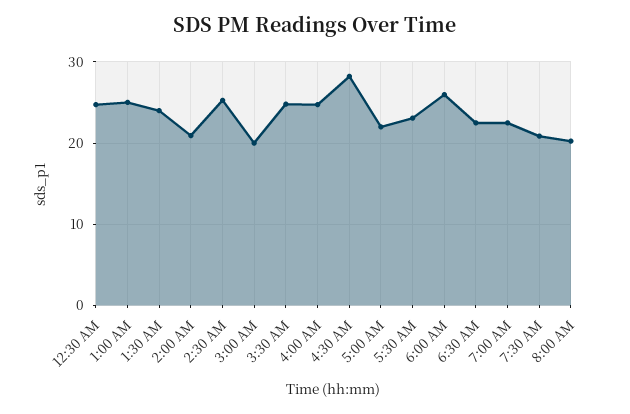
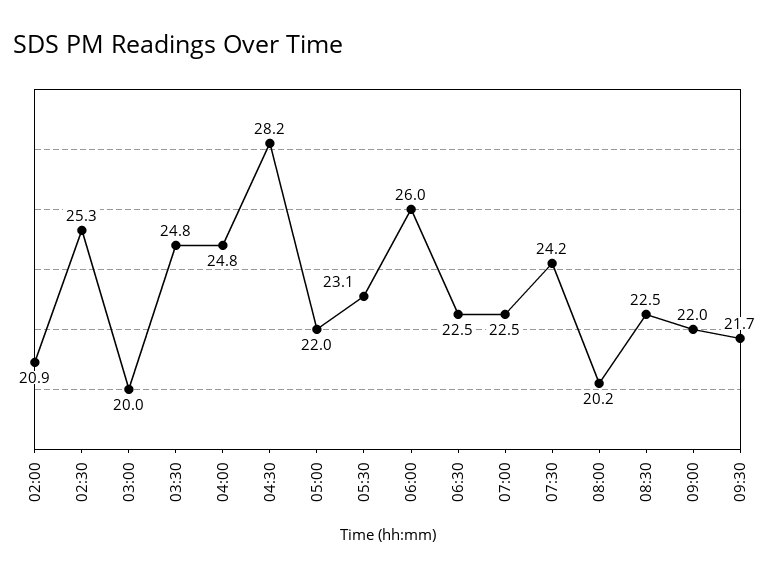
12:30 AM: 25 -> none
1:00 AM: 25 -> none
1:30 AM: 24 -> none
7:30 AM: 21 -> 24.2
08:30: none -> 22.5
09:00: none -> 22
09:30: none -> 21.7

